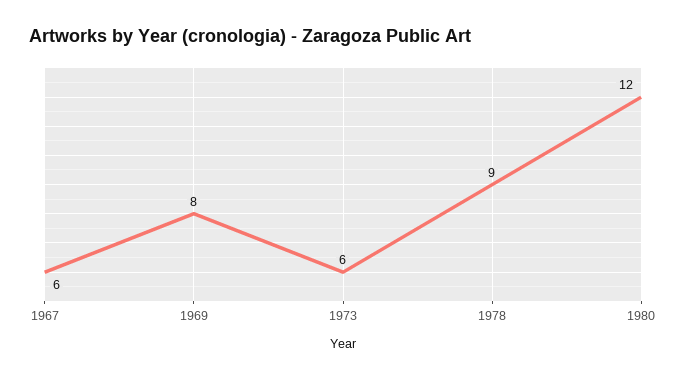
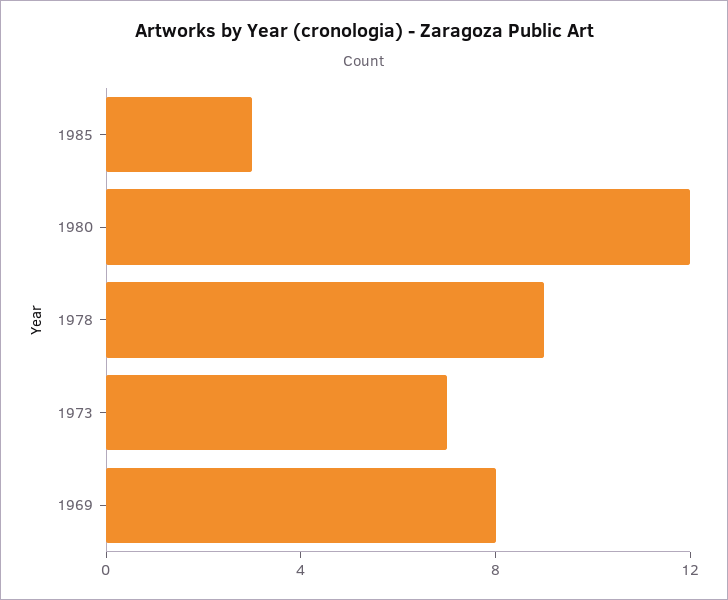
1967: 6 -> none
1973: 6 -> 7
1985: none -> 3

